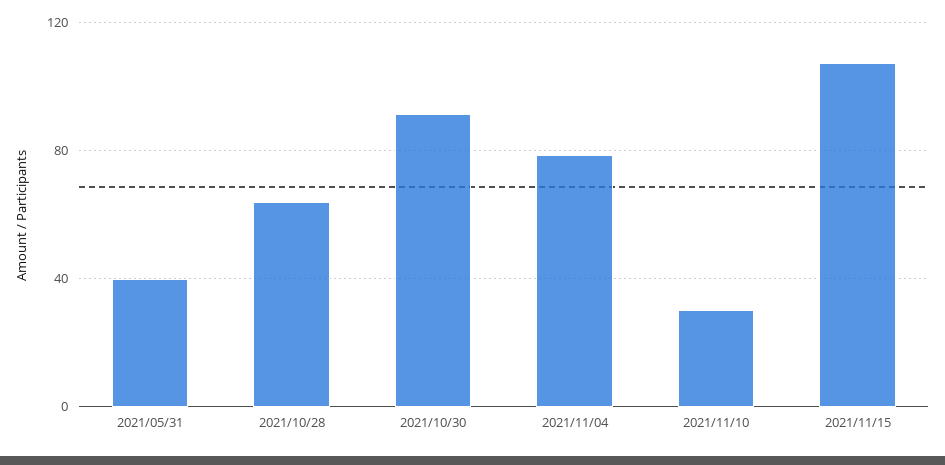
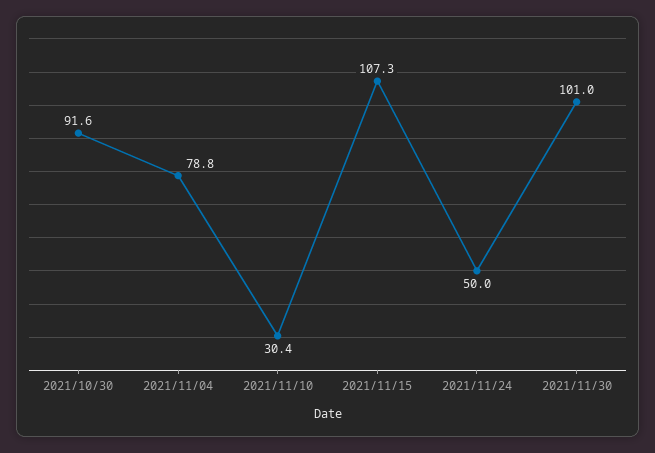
2021/05/31: 40 -> none
2021/10/28: 65 -> none
2021/11/24: none -> 50
2021/11/30: none -> 101

